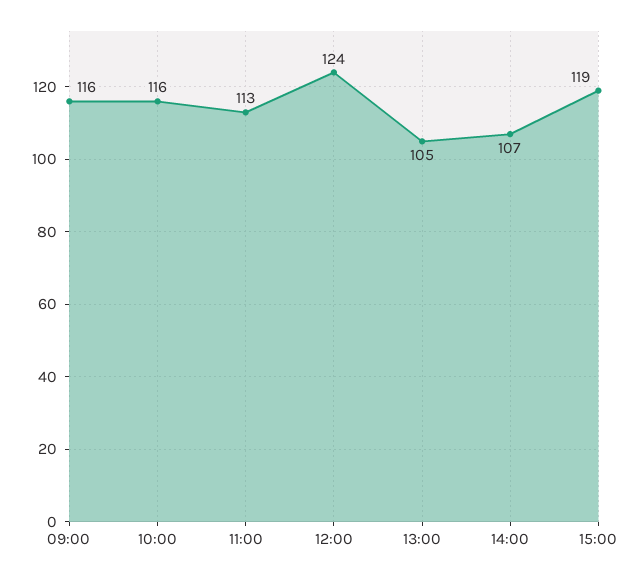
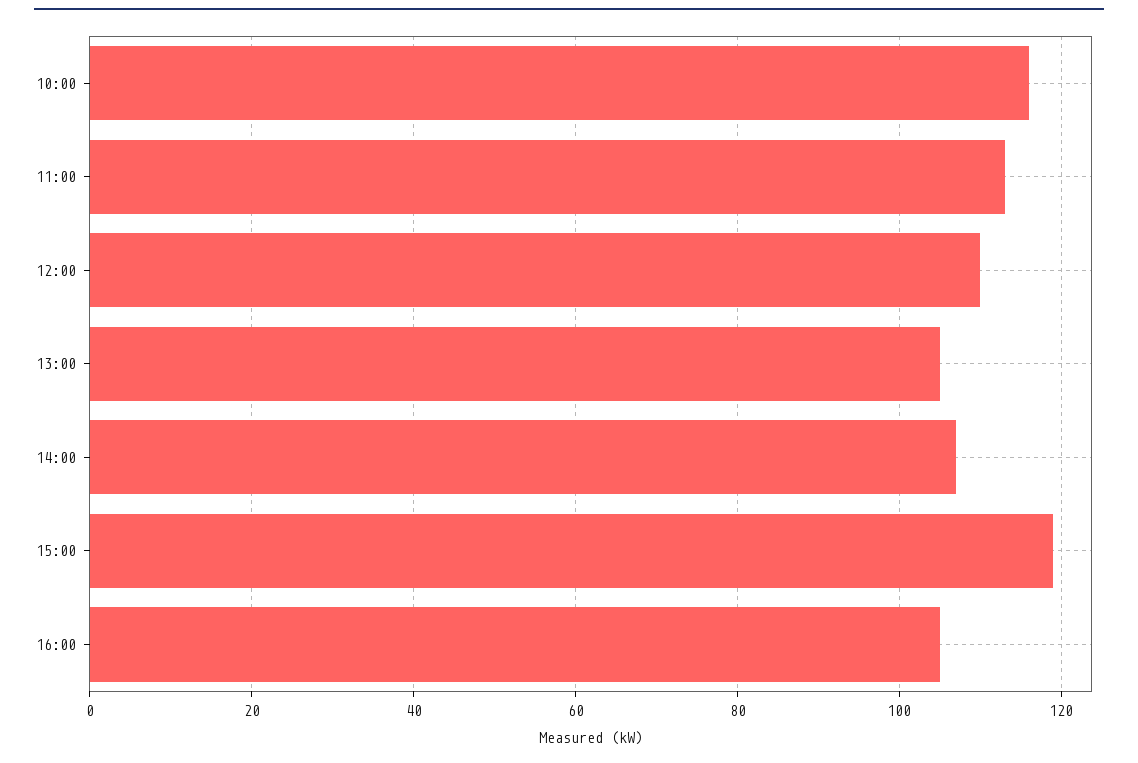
09:00: 116 -> none
12:00: 124 -> 110
16:00: none -> 105

